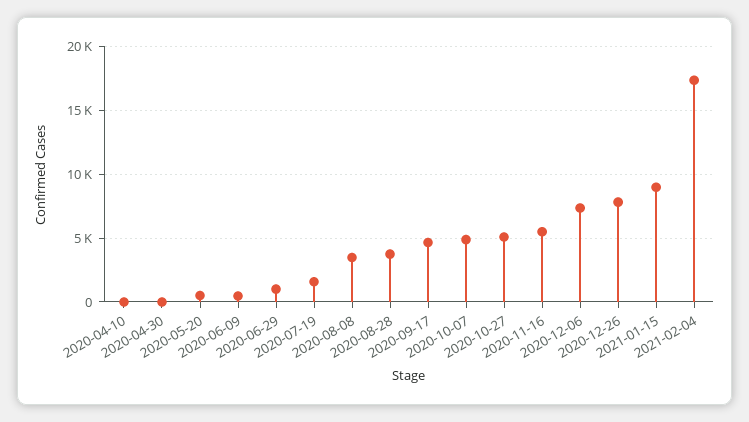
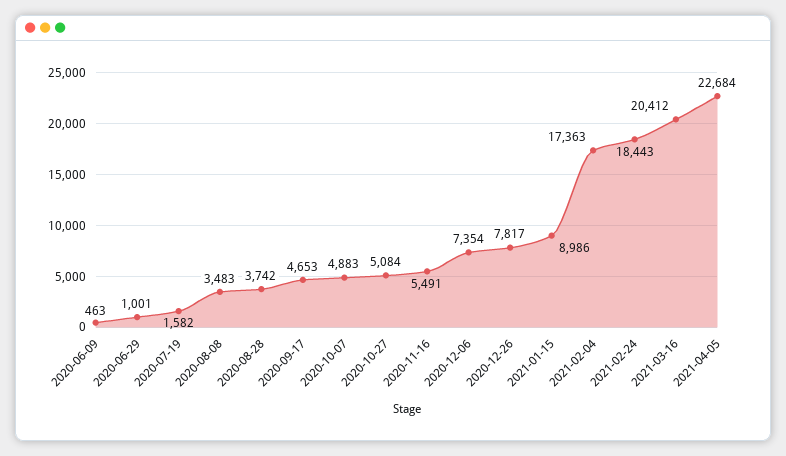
2020-04-10: 0 -> none
2020-04-30: 0 -> none
2020-05-20: 500 -> none
2021-02-24: none -> 18443
2021-03-16: none -> 20412
2021-04-05: none -> 22684

